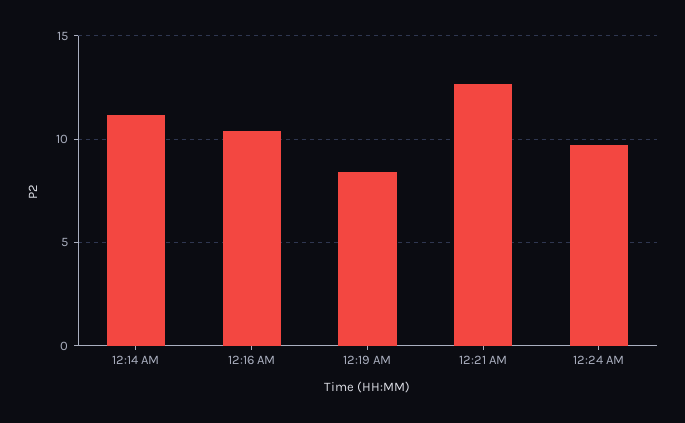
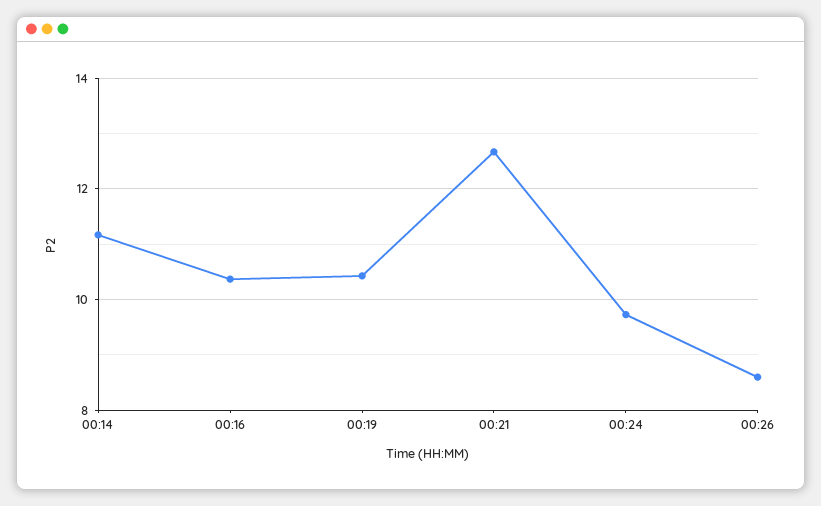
12:19 AM: 8.5 -> 10.4
00:26: none -> 8.6

